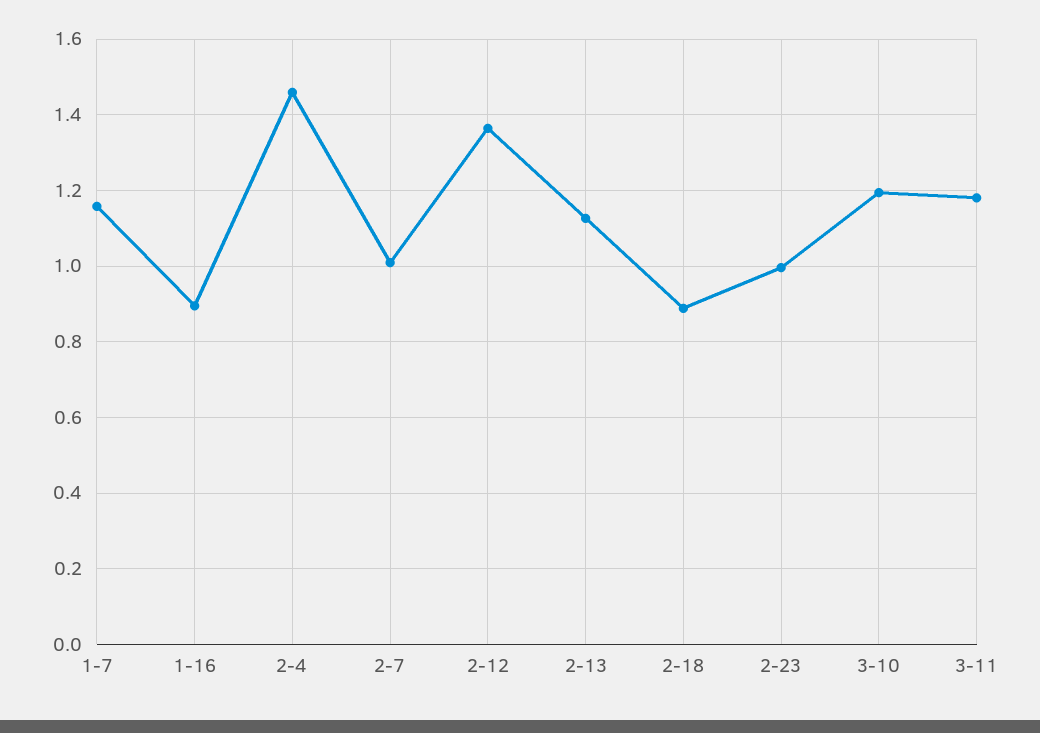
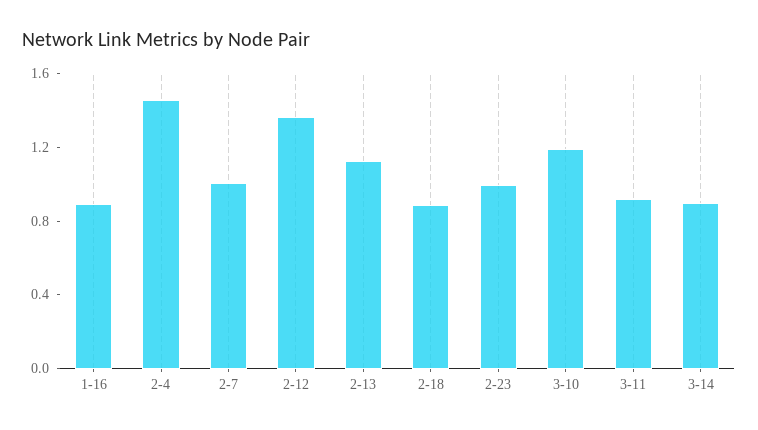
1-7: 1.16 -> none
3-11: 1.18 -> 0.9
3-14: none -> 0.9

